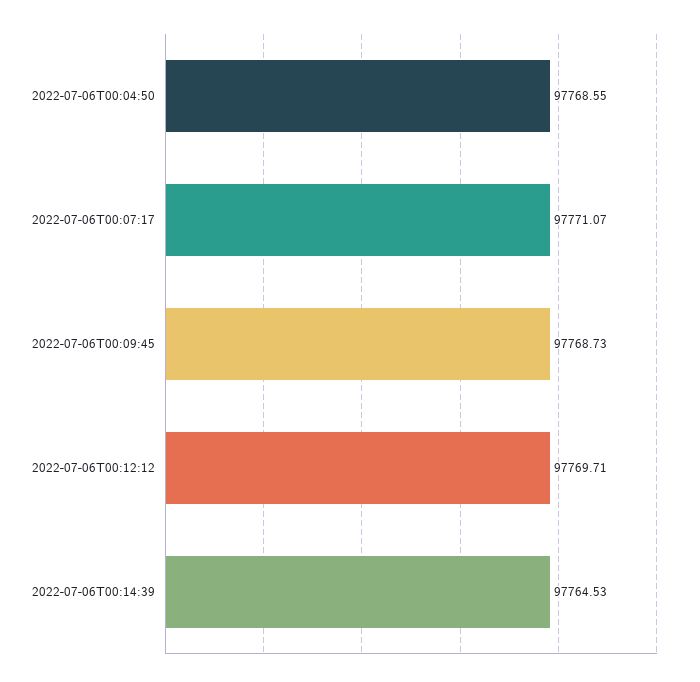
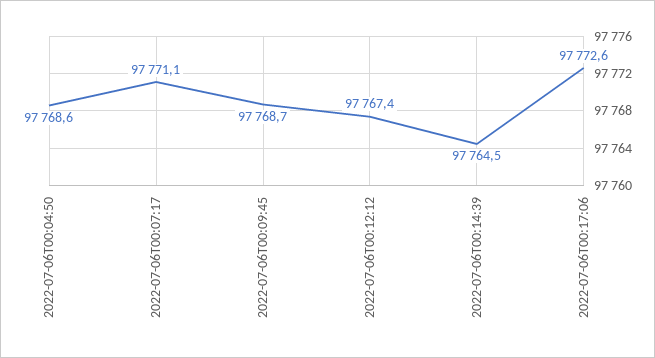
2022-07-06T00:12:12: 97769.71 -> 97767.4
2022-07-06T00:17:06: none -> 97772.6

